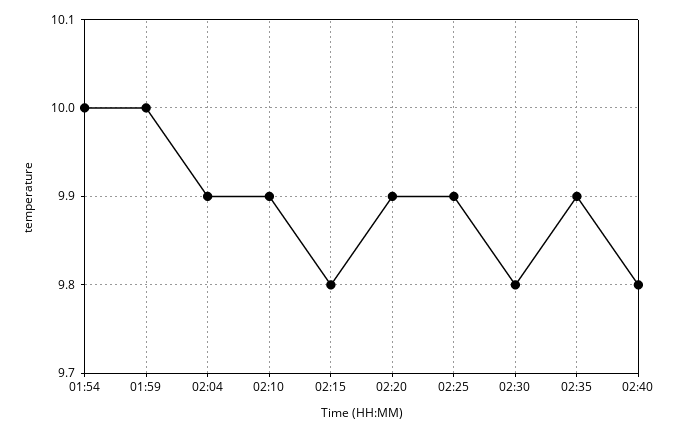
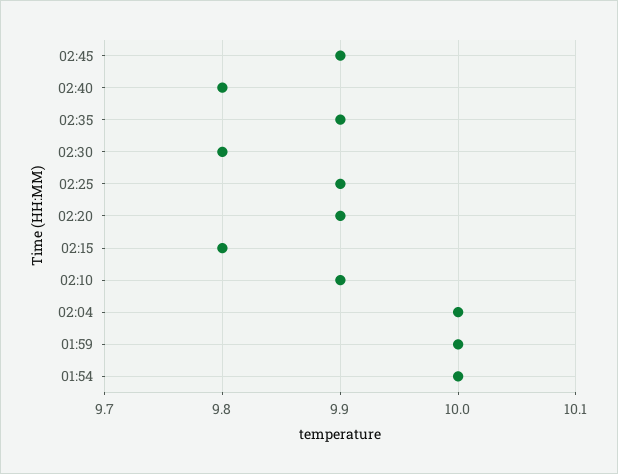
02:04: 9.9 -> 10
02:45: none -> 9.9

